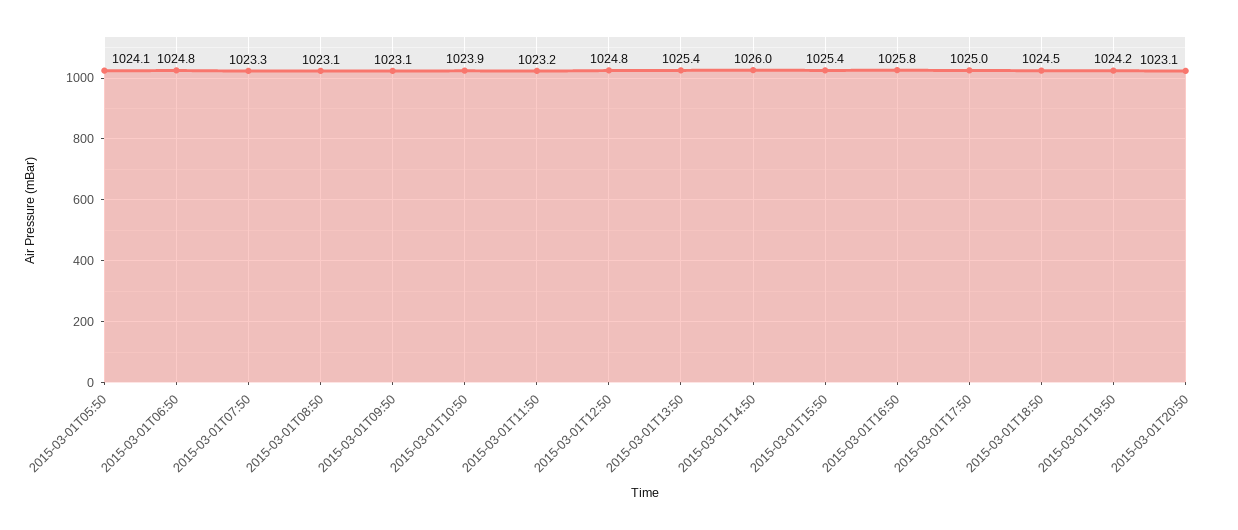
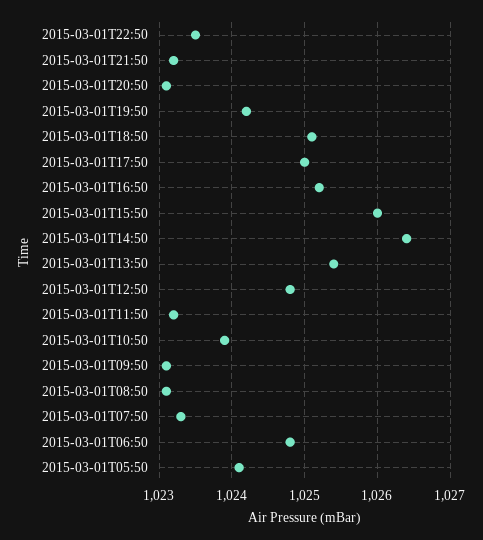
2015-03-01T14:50: 1026 -> 1026.4
2015-03-01T15:50: 1025.4 -> 1026
2015-03-01T16:50: 1025.8 -> 1025.2
2015-03-01T18:50: 1024.5 -> 1025.1
2015-03-01T22:50: none -> 1023.5
2015-03-01T21:50: none -> 1023.2

